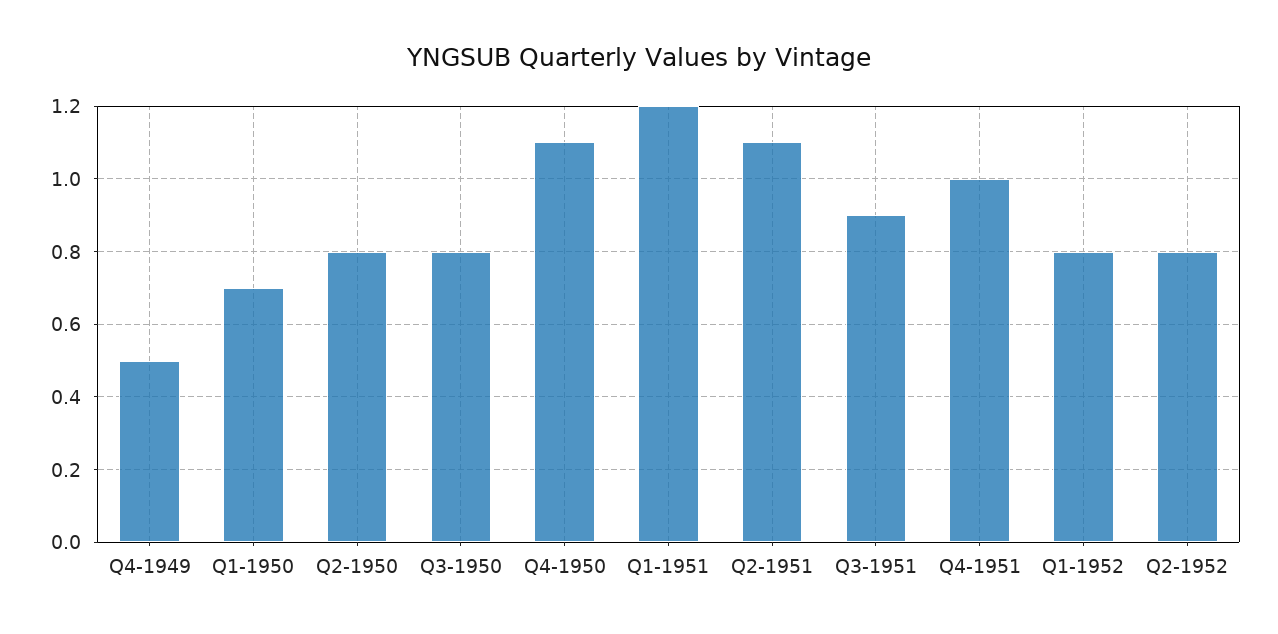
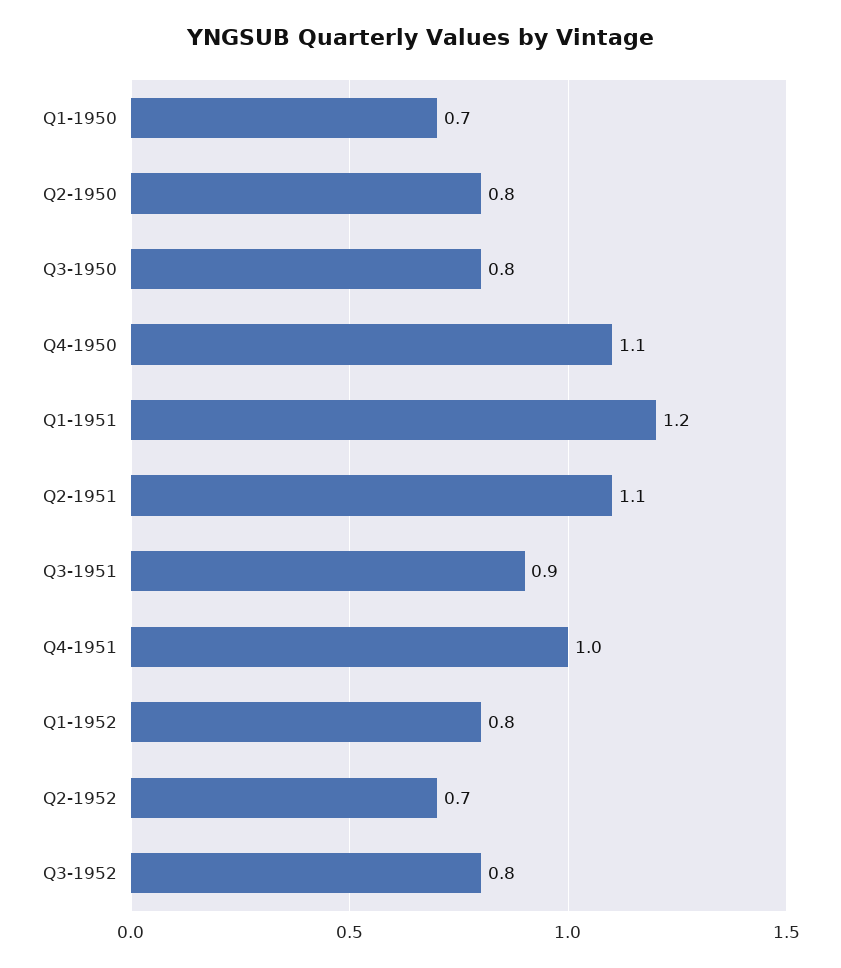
Q4-1949: 0.5 -> none
Q2-1952: 0.8 -> 0.7
Q3-1952: none -> 0.8

